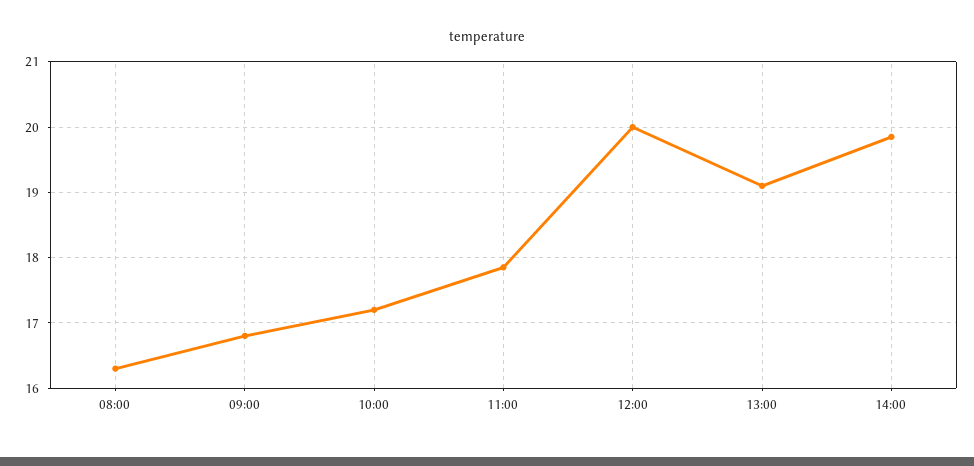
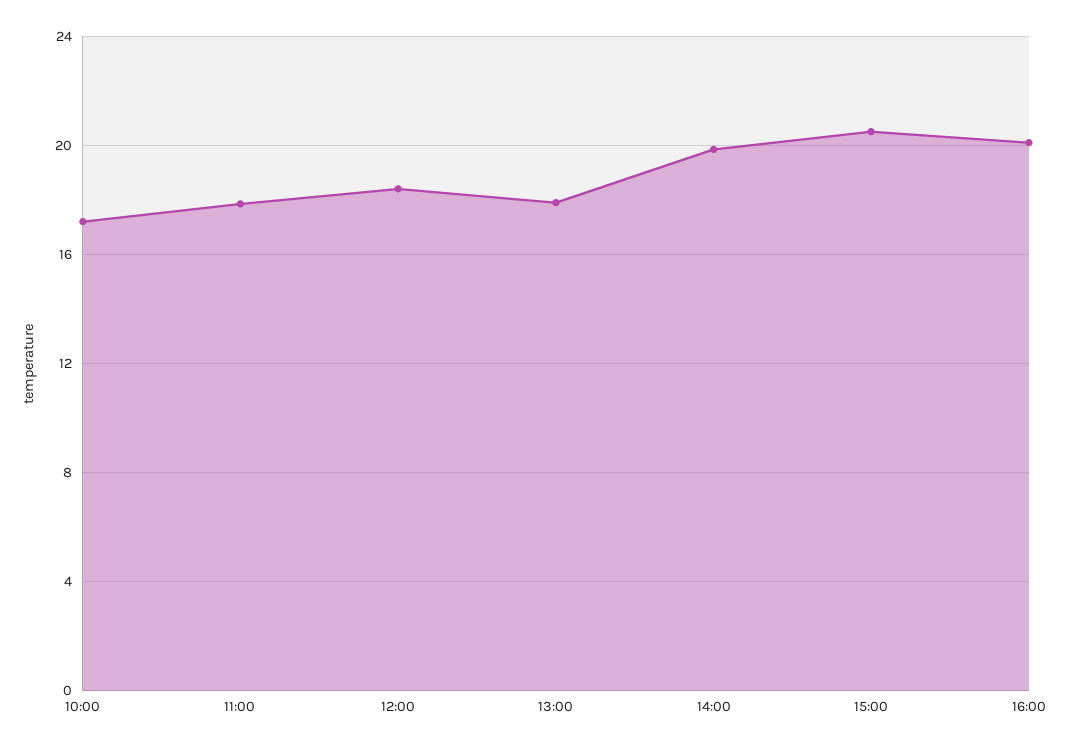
08:00: 16.3 -> none
09:00: 16.8 -> none
12:00: 20 -> 18.5
13:00: 19.1 -> 18
15:00: none -> 20.5
16:00: none -> 20

